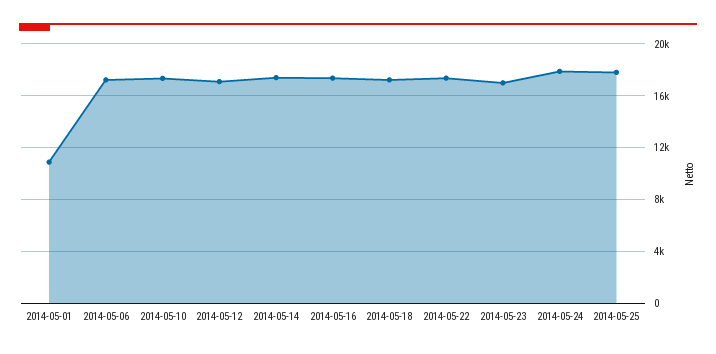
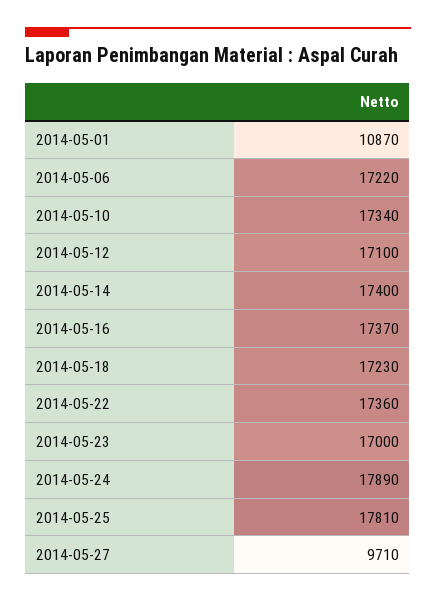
2014-05-27: none -> 9710

